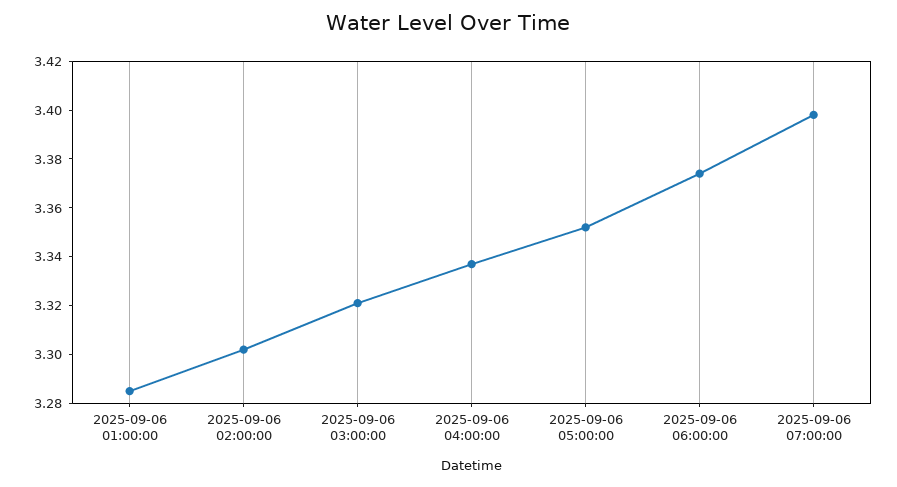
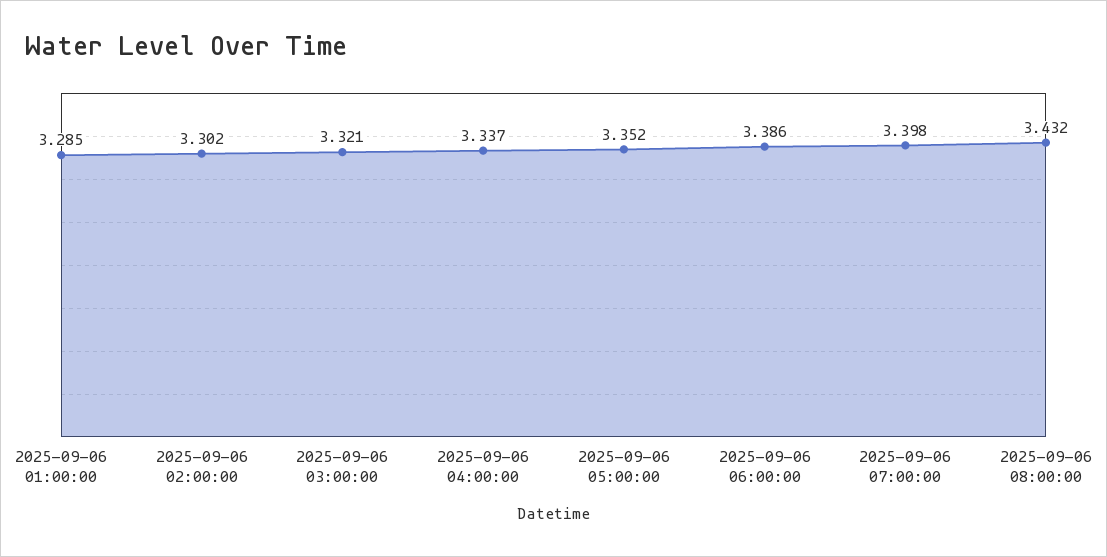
2025-09-06 06:00:00: 3.375 -> 3.386
2025-09-06 08:00:00: none -> 3.432

